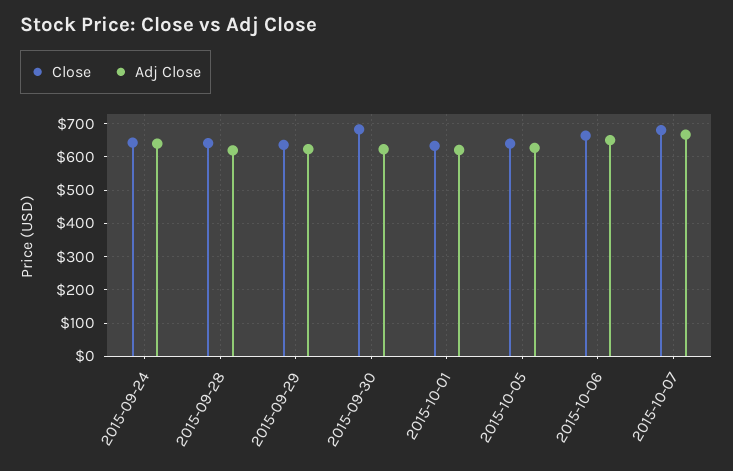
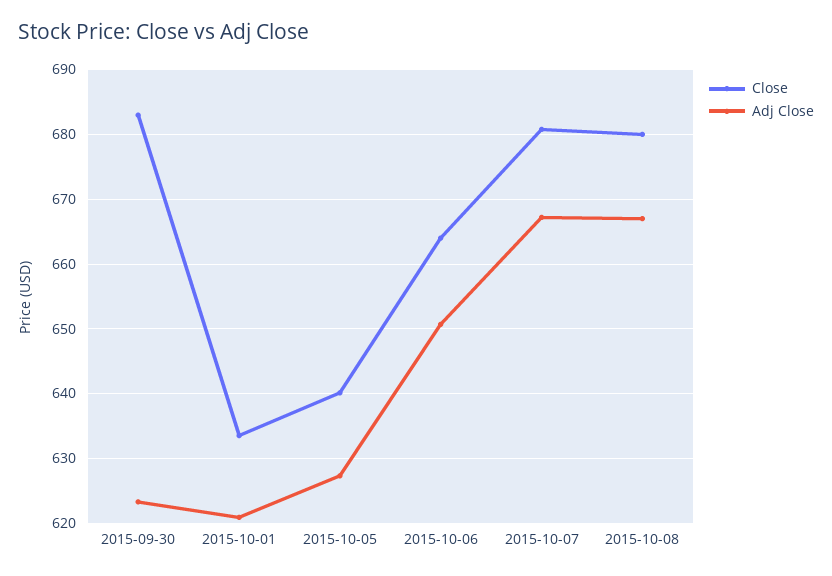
Close, 2015-09-24: 640 -> none
Adj Close, 2015-09-24: 640 -> none
Close, 2015-09-28: 640 -> none
Adj Close, 2015-09-28: 620 -> none
Close, 2015-09-29: 640 -> none
Adj Close, 2015-09-29: 620 -> none
Close, 2015-10-08: none -> 680
Adj Close, 2015-10-08: none -> 667

